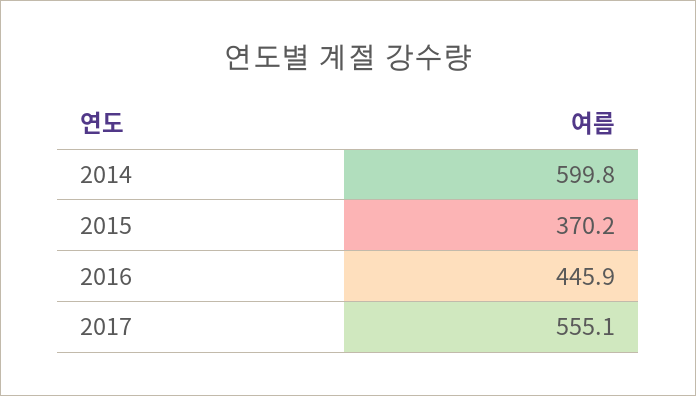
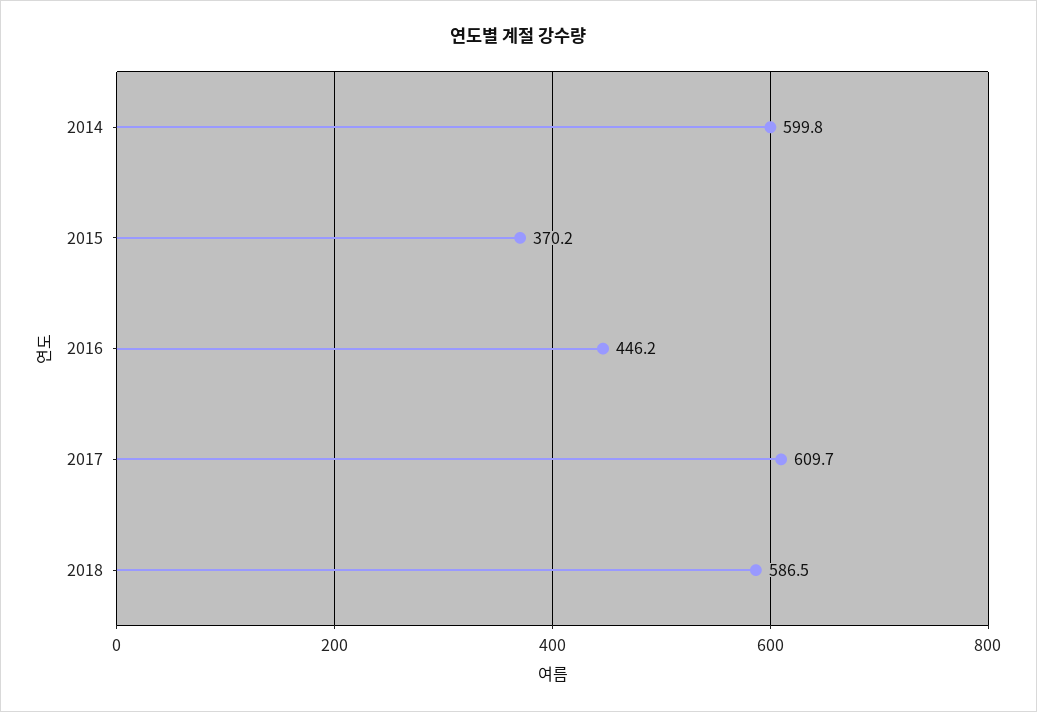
2016: 445.9 -> 446.2
2017: 555.1 -> 609.7
2018: none -> 586.5

